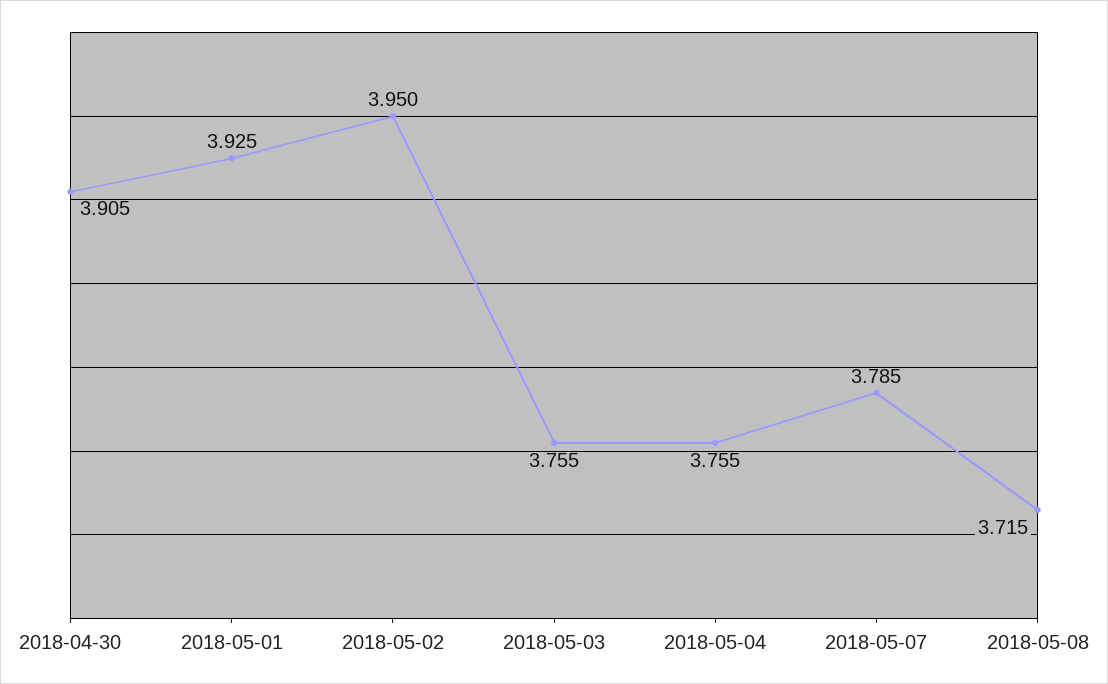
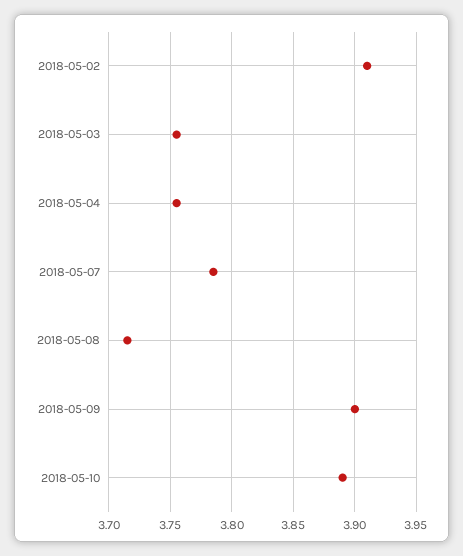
2018-04-30: 3.905 -> none
2018-05-01: 3.925 -> none
2018-05-02: 3.95 -> 3.91
2018-05-09: none -> 3.9
2018-05-10: none -> 3.89

